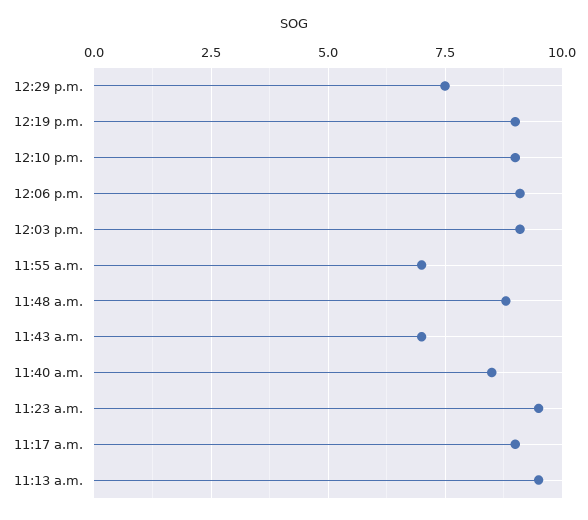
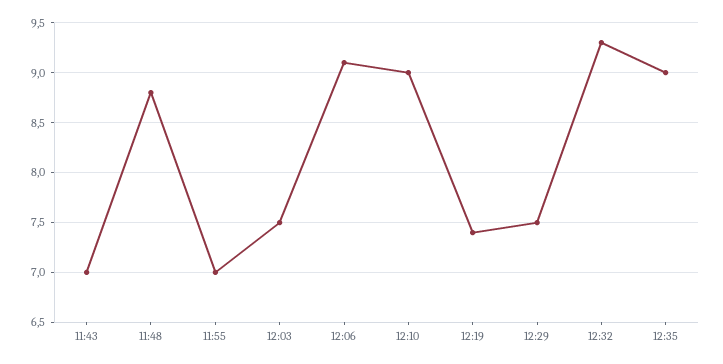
12:19 p.m.: 9 -> 7.4
12:03 p.m.: 9 -> 7.5
11:40 a.m.: 8.5 -> none
11:23 a.m.: 9.5 -> none
11:17 a.m.: 9 -> none
11:13 a.m.: 9.5 -> none
12:32: none -> 9.3
12:35: none -> 9

